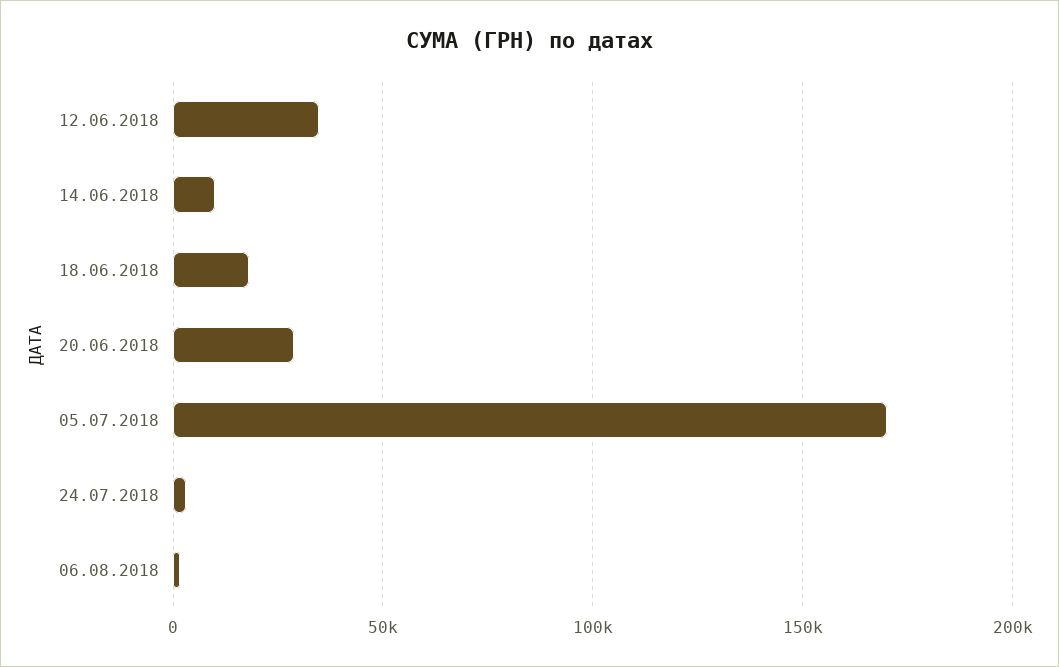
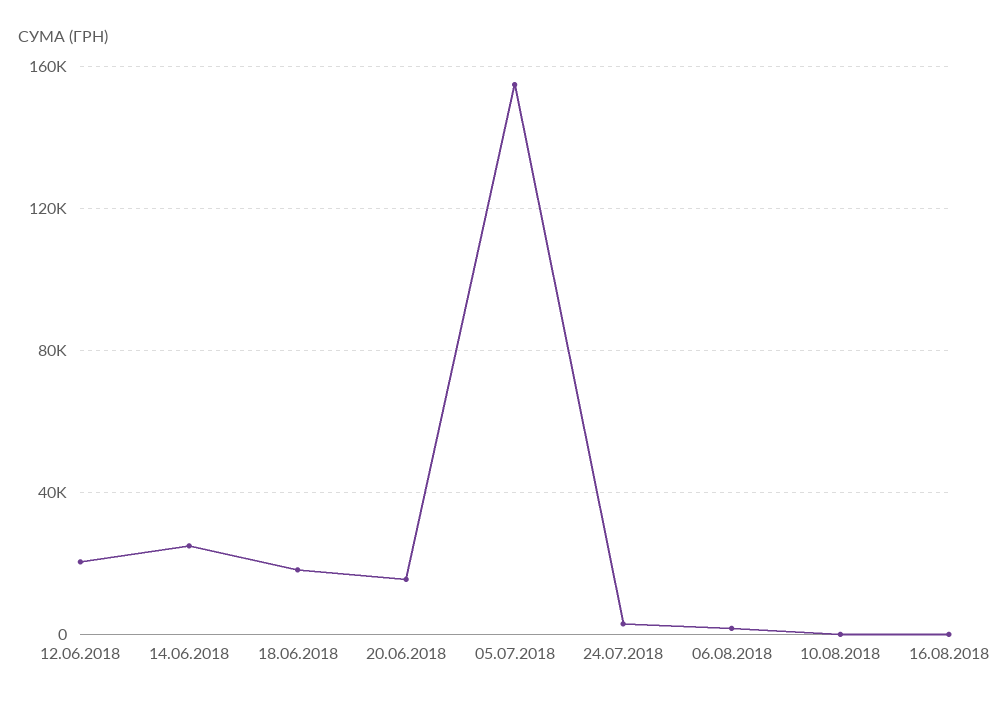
12.06.2018: 35000 -> 20000
14.06.2018: 10000 -> 25000
20.06.2018: 30000 -> 15000
05.07.2018: 170000 -> 155000
10.08.2018: none -> 0
16.08.2018: none -> 0

